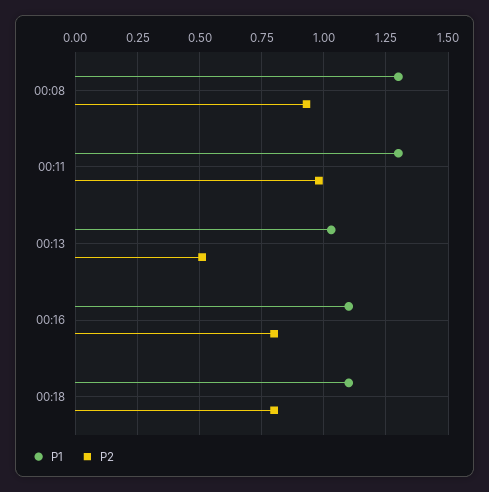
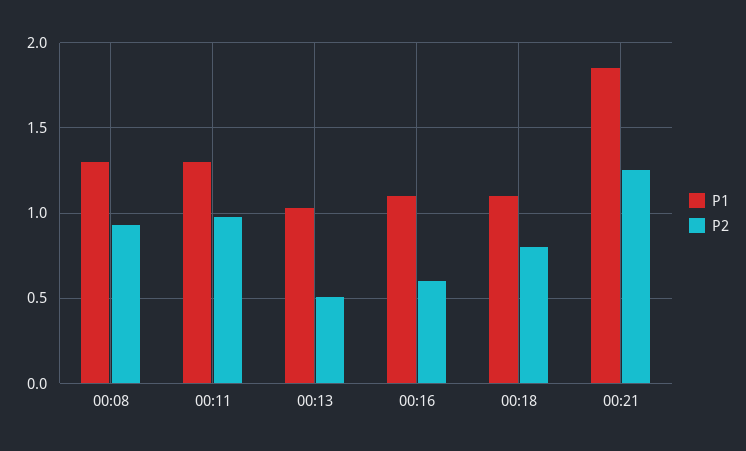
P2, 00:16: 0.8 -> 0.6
P1, 00:21: none -> 1.85
P2, 00:21: none -> 1.25

